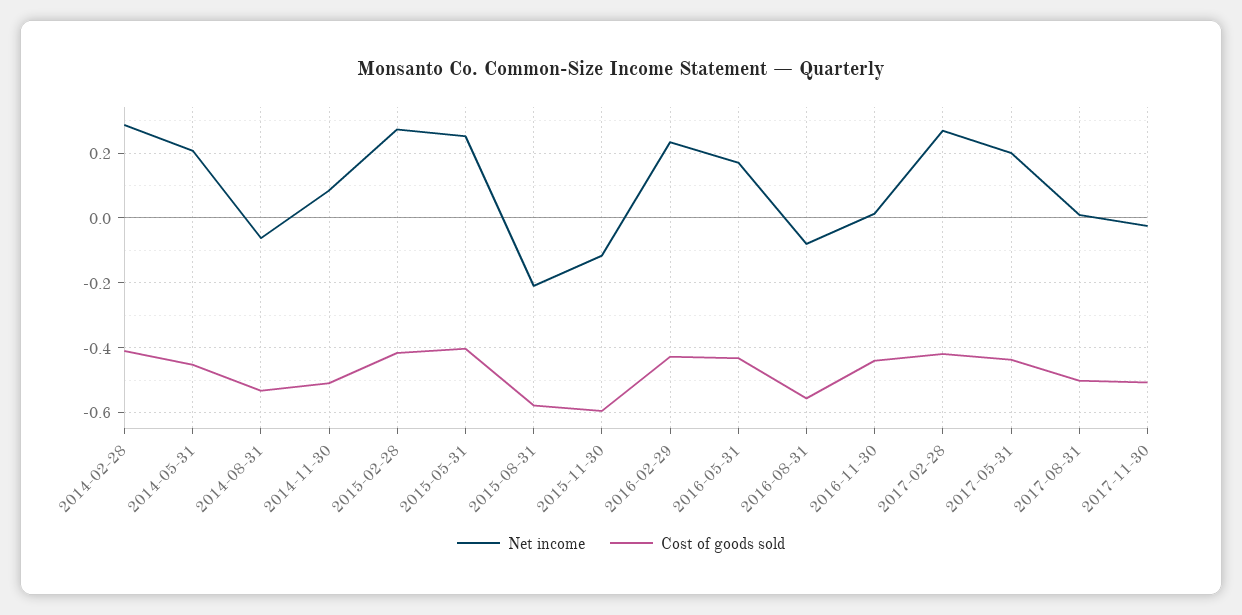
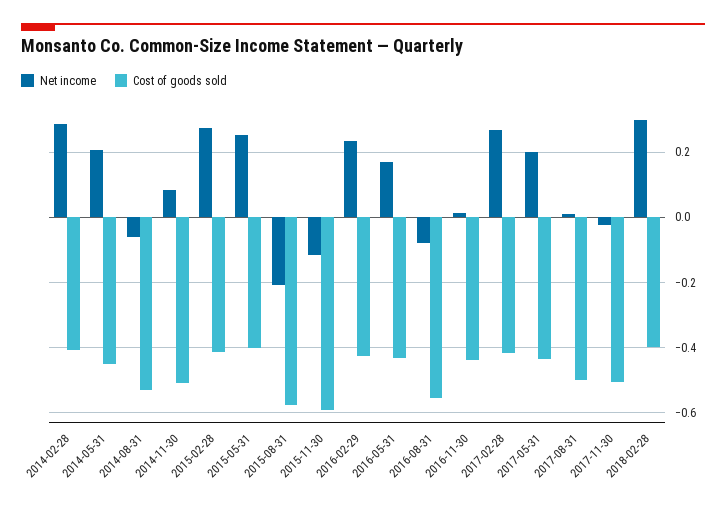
Net income, 2018-02-28: none -> 0.3
Cost of goods sold, 2018-02-28: none -> -0.4

